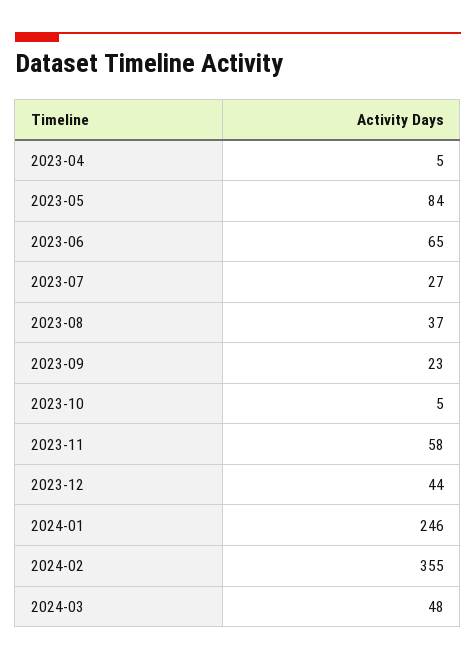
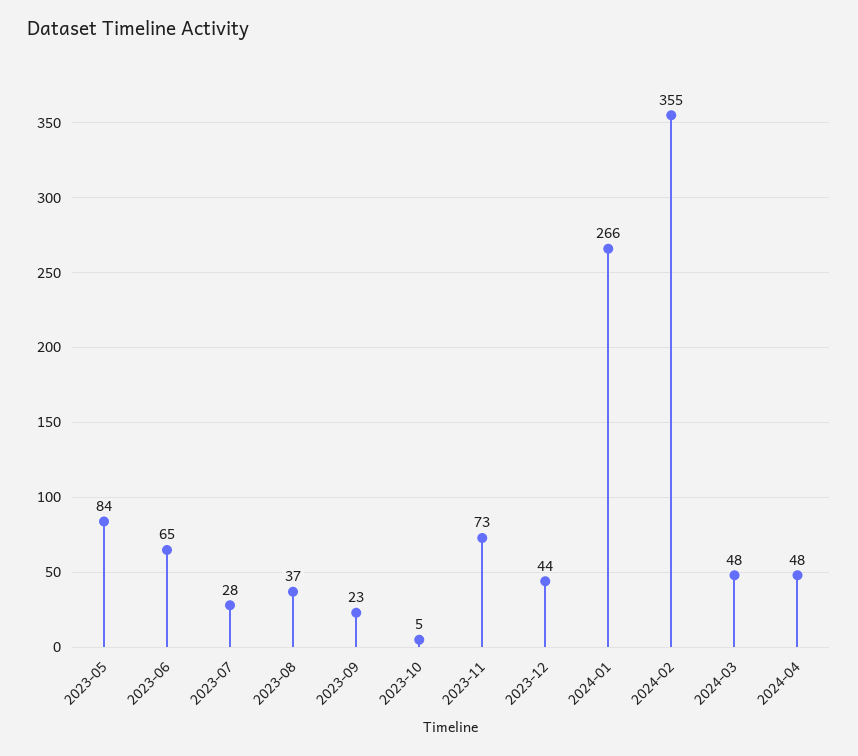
2023-04: 5 -> none
2023-07: 27 -> 28
2023-11: 58 -> 73
2024-01: 246 -> 266
2024-04: none -> 48

